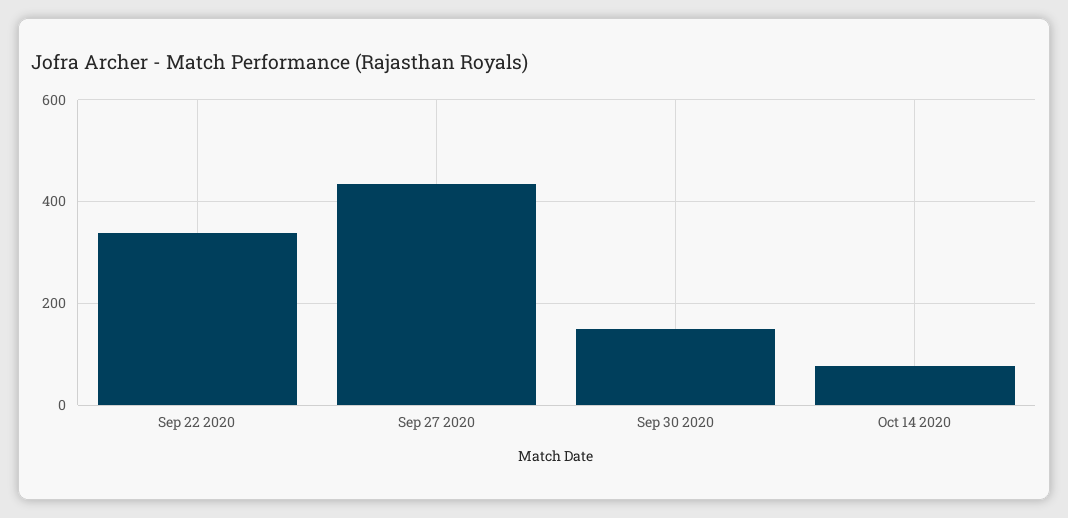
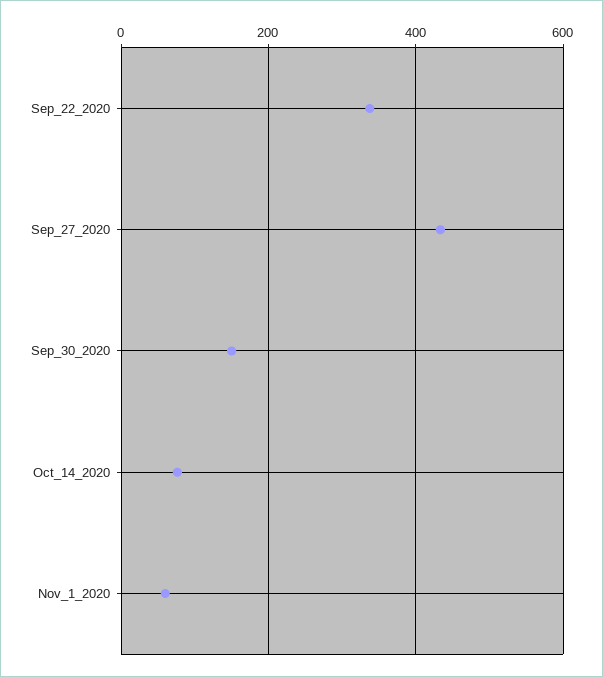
Nov_1_2020: none -> 60

